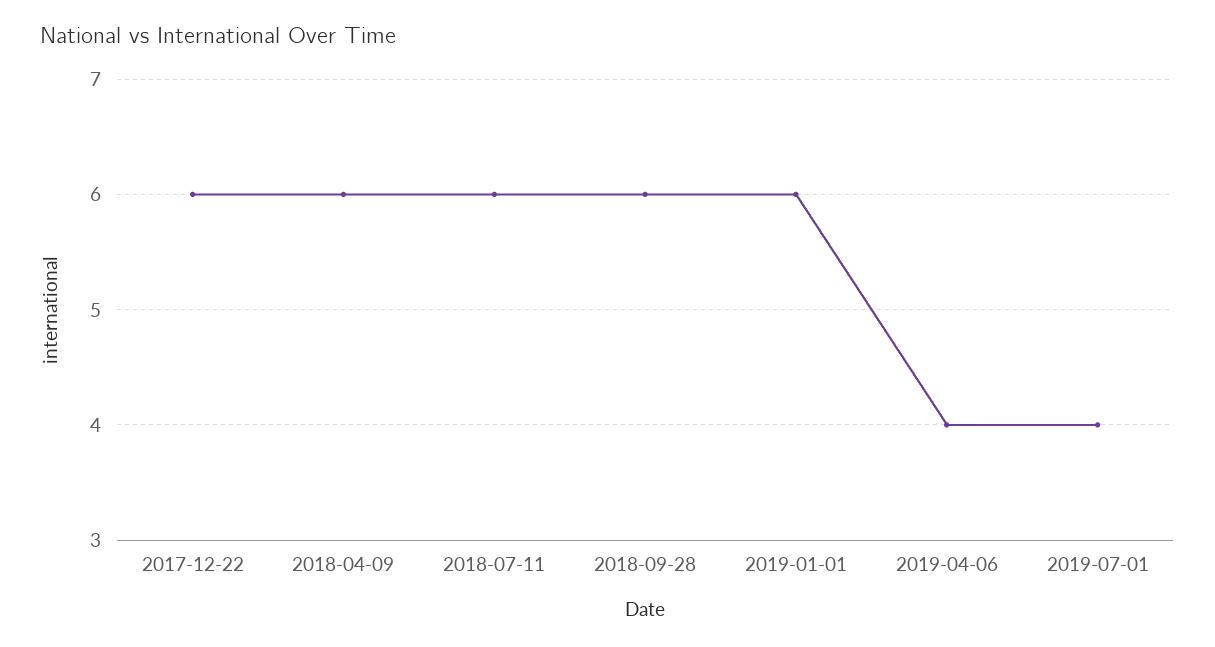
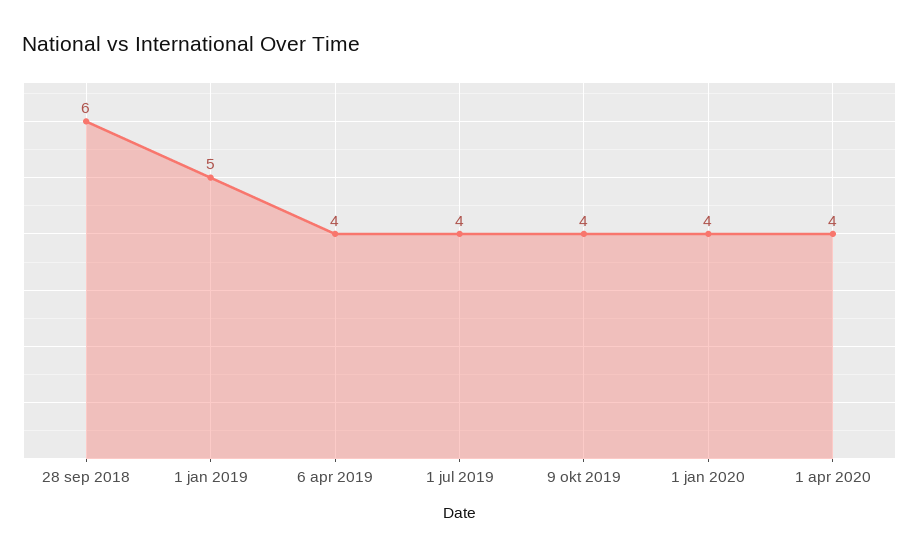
2017-12-22: 6 -> none
2018-04-09: 6 -> none
2018-07-11: 6 -> none
2019-01-01: 6 -> 5
9 okt 2019: none -> 4
1 jan 2020: none -> 4
1 apr 2020: none -> 4

